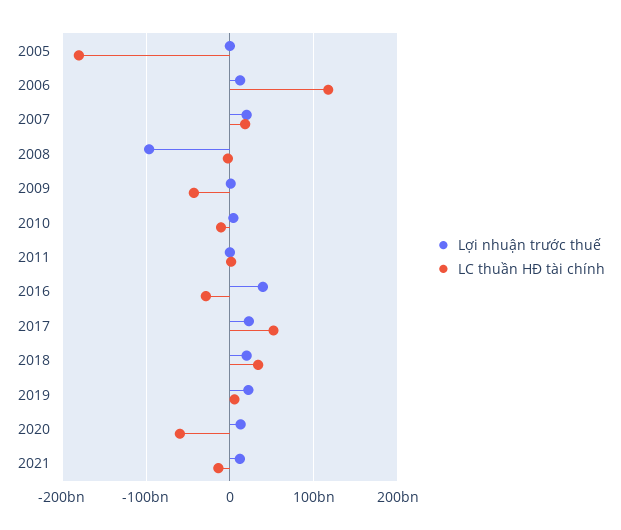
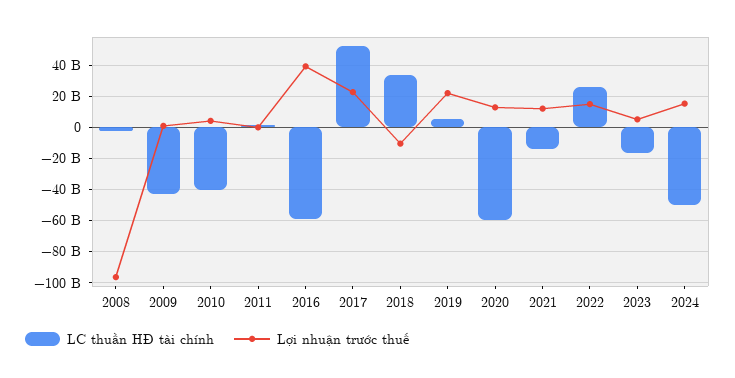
Lợi nhuận trước thuế, 2005: 0 -> none
LC thuần HĐ tài chính, 2005: -180000000000 -> none
Lợi nhuận trước thuế, 2006: 10000000000 -> none
LC thuần HĐ tài chính, 2006: 120000000000 -> none
Lợi nhuận trước thuế, 2007: 20000000000 -> none
LC thuần HĐ tài chính, 2007: 20000000000 -> none
LC thuần HĐ tài chính, 2010: -10000000000 -> -40000000000
LC thuần HĐ tài chính, 2016: -30000000000 -> -60000000000
Lợi nhuận trước thuế, 2018: 20000000000 -> -10000000000
LC thuần HĐ tài chính, 2022: none -> 25000000000
Lợi nhuận trước thuế, 2022: none -> 15000000000
LC thuần HĐ tài chính, 2023: none -> -15000000000
Lợi nhuận trước thuế, 2023: none -> 5000000000
LC thuần HĐ tài chính, 2024: none -> -50000000000
Lợi nhuận trước thuế, 2024: none -> 15000000000

